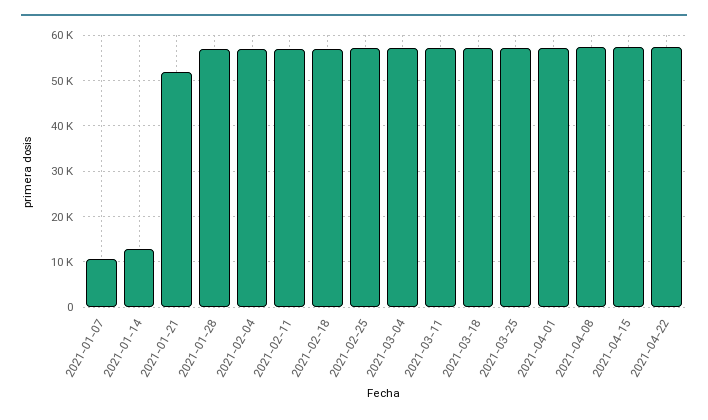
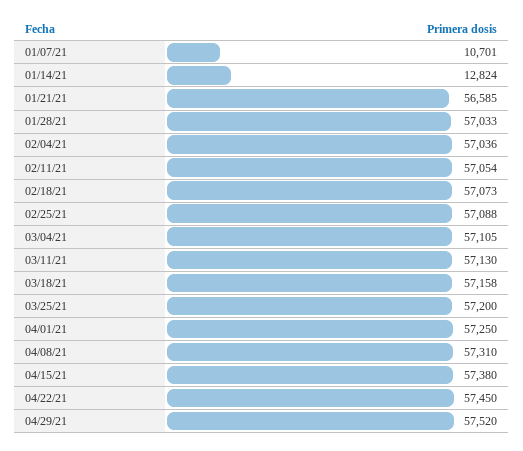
2021-01-21: 52000 -> 56585
04/29/21: none -> 57520

